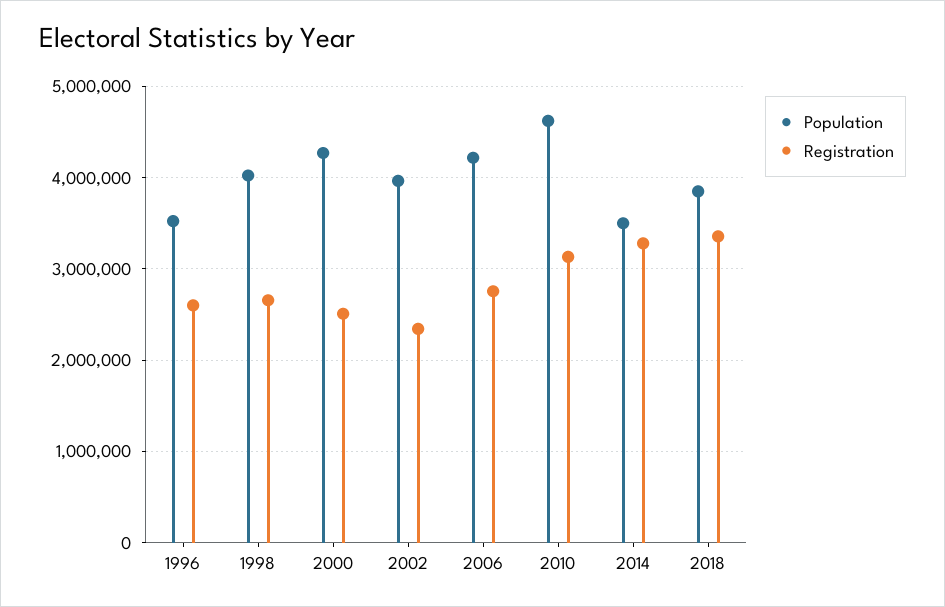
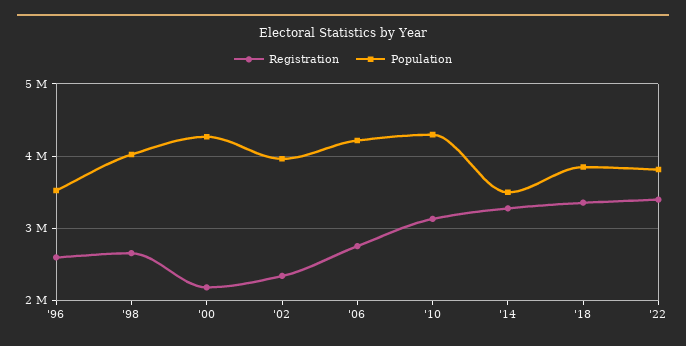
Registration, 2000: 2500000 -> 2200000
Population, 2010: 4600000 -> 4300000
Registration, '22: none -> 3400000
Population, '22: none -> 3800000

